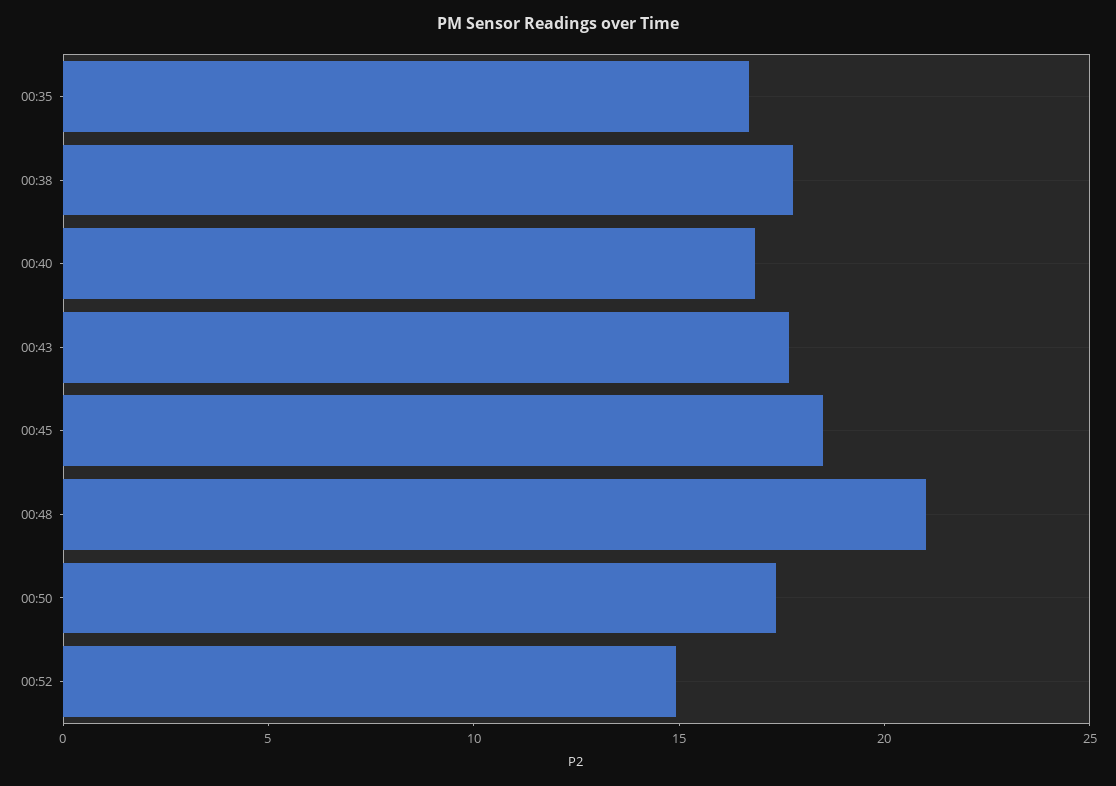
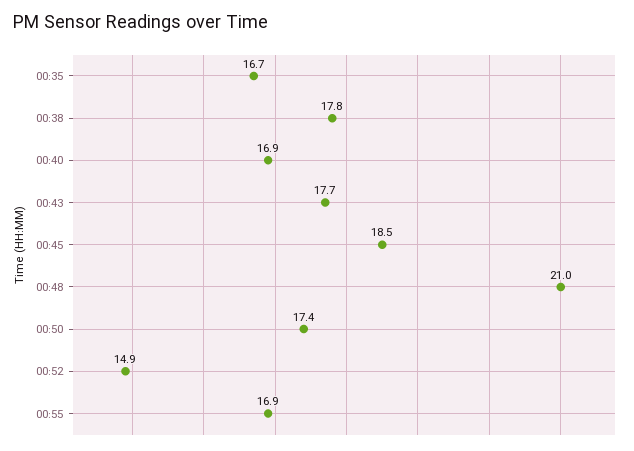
00:55: none -> 16.9

